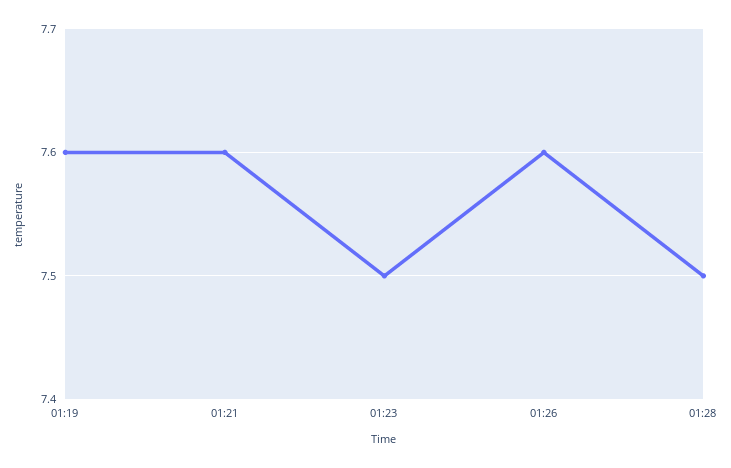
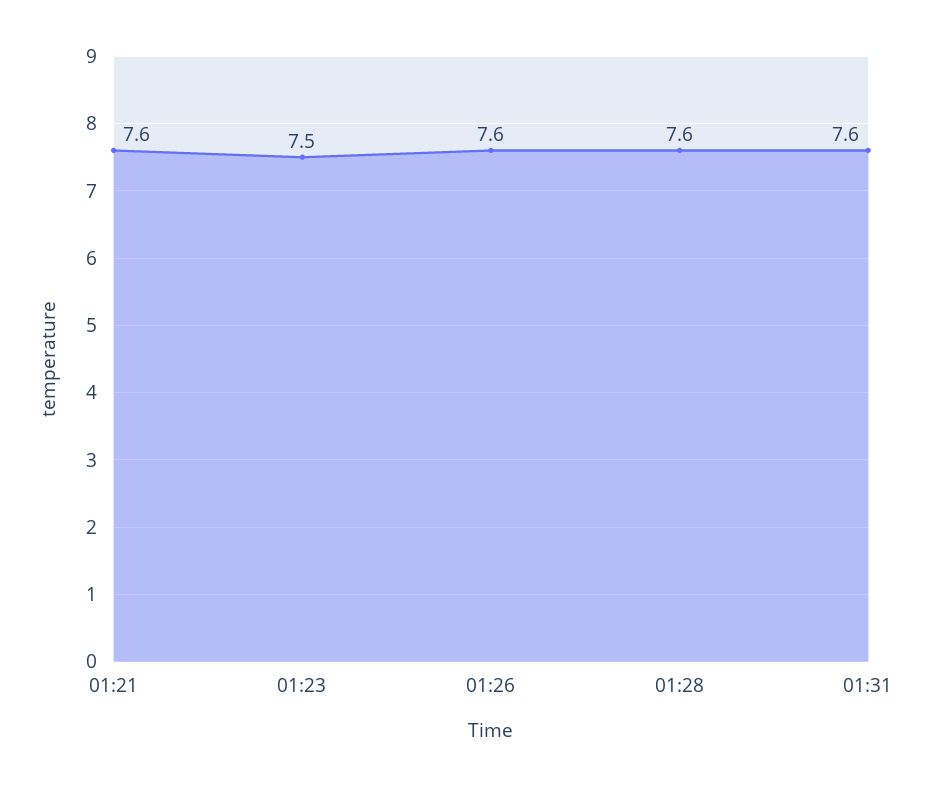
01:19: 7.6 -> none
01:28: 7.5 -> 7.6
01:31: none -> 7.6

